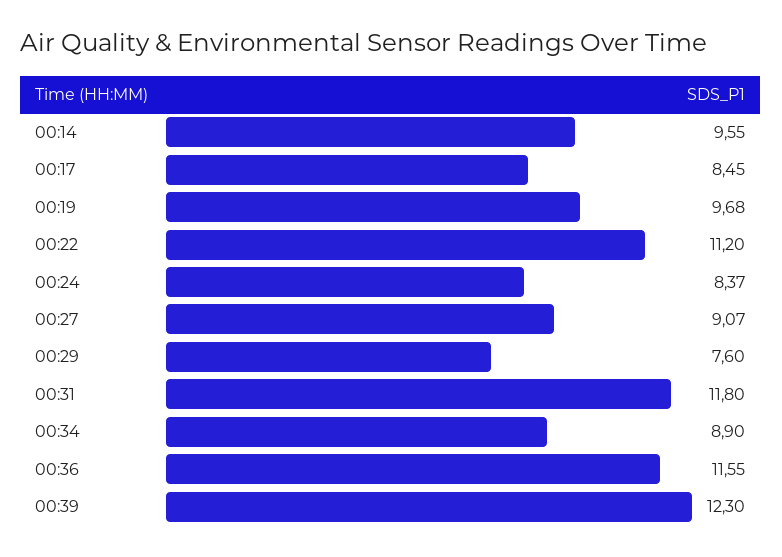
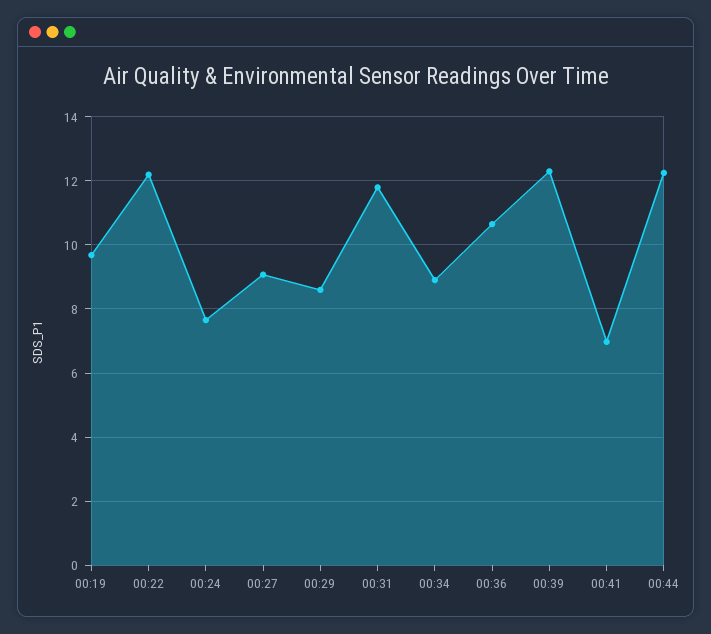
00:14: 9.55 -> none
00:17: 8.45 -> none
00:22: 11.2 -> 12.2
00:24: 8.37 -> 7.6
00:29: 7.6 -> 8.6
00:36: 11.55 -> 10.6
00:41: none -> 7
00:44: none -> 12.2

